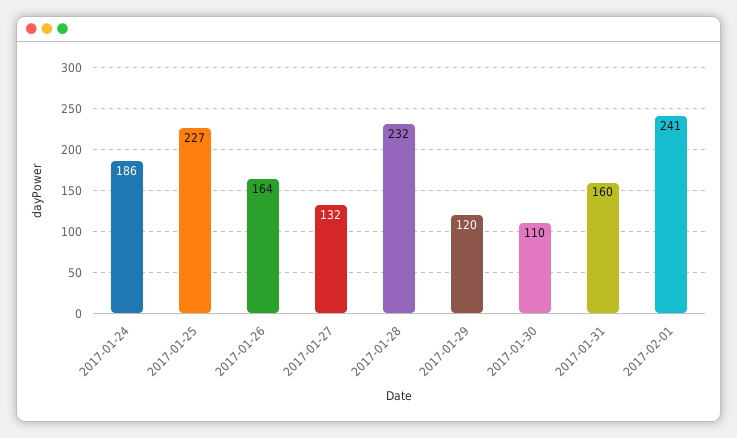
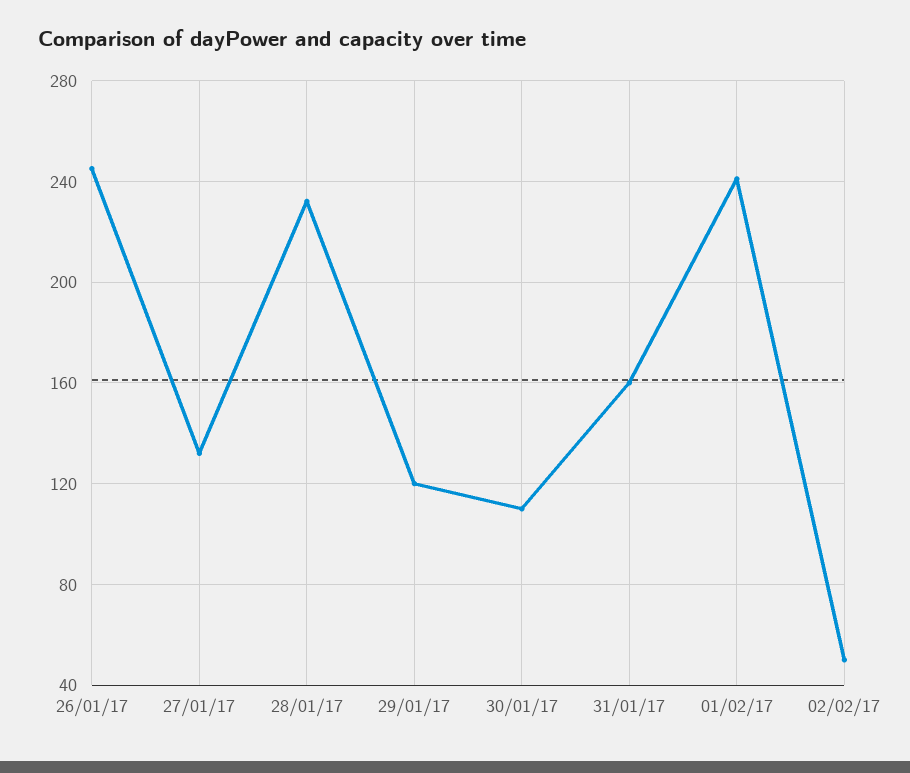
2017-01-24: 186 -> none
2017-01-25: 227 -> none
2017-01-26: 164 -> 245
02/02/17: none -> 50

